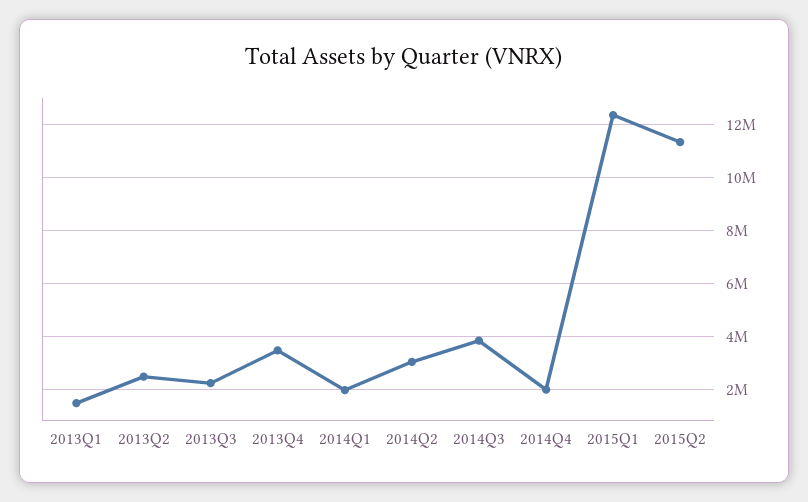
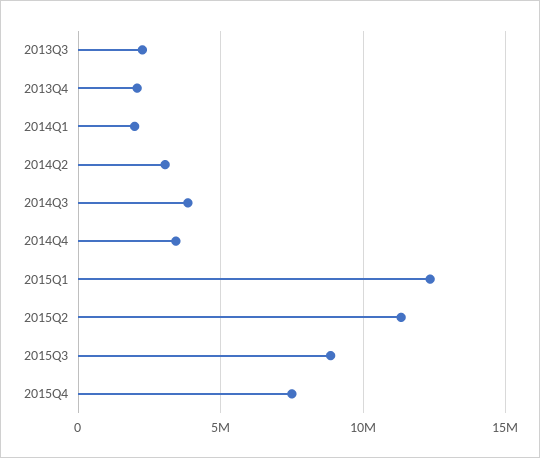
2013Q1: 1500000 -> none
2013Q2: 2500000 -> none
2013Q4: 3500000 -> 2000000
2014Q4: 2000000 -> 3500000
2015Q3: none -> 9000000
2015Q4: none -> 7500000

